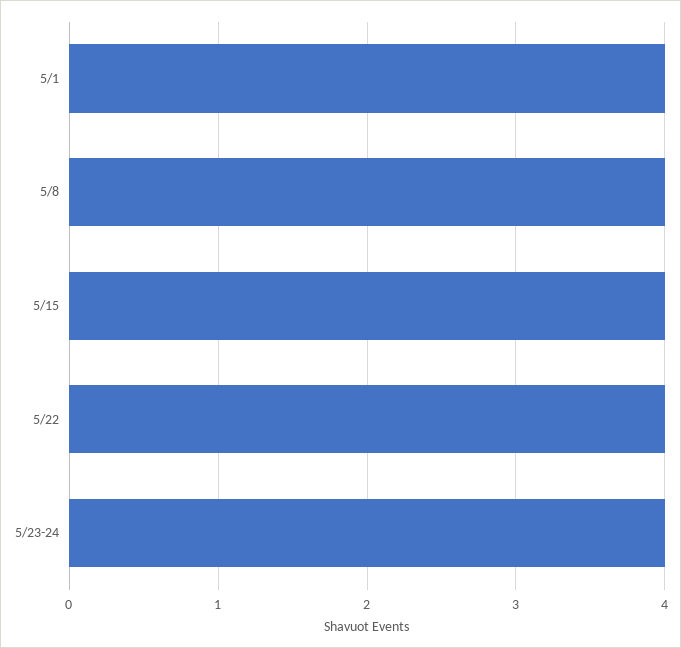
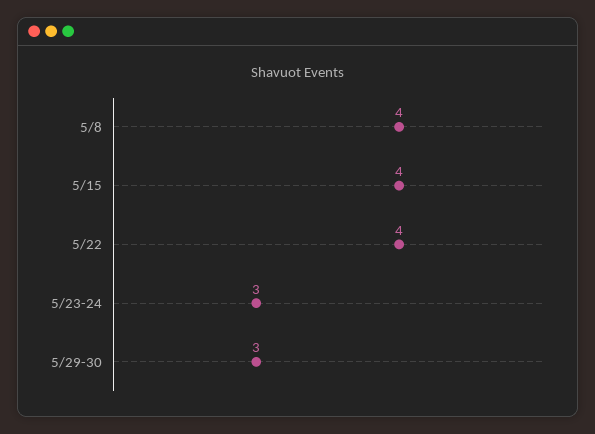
5/1: 4 -> none
5/23-24: 4 -> 3
5/29-30: none -> 3

